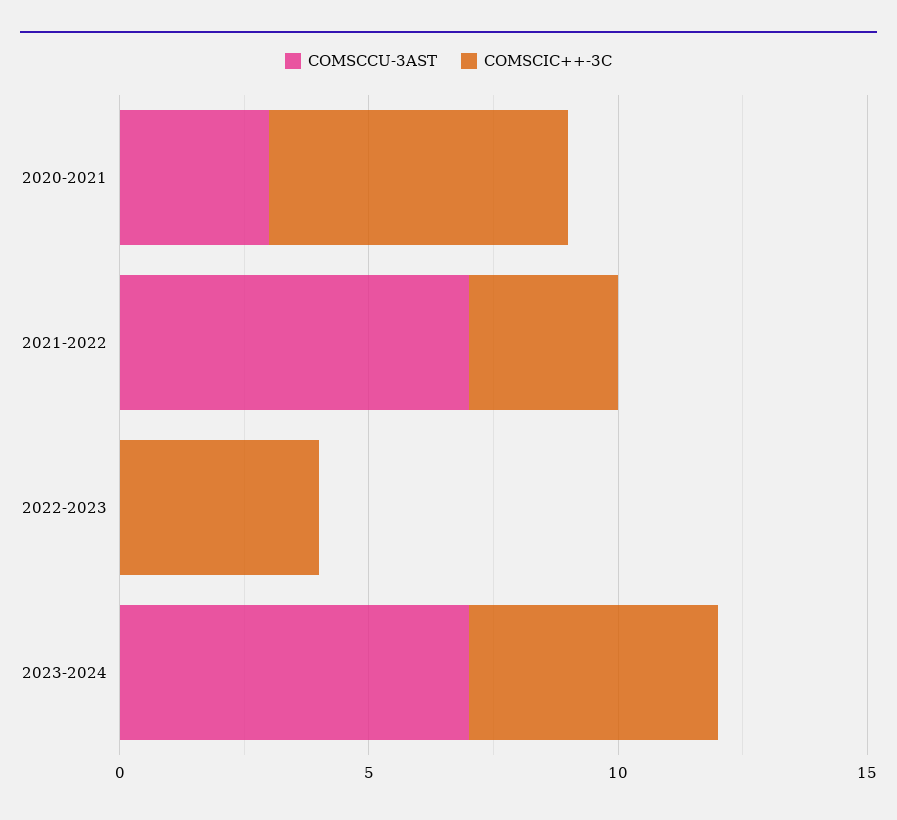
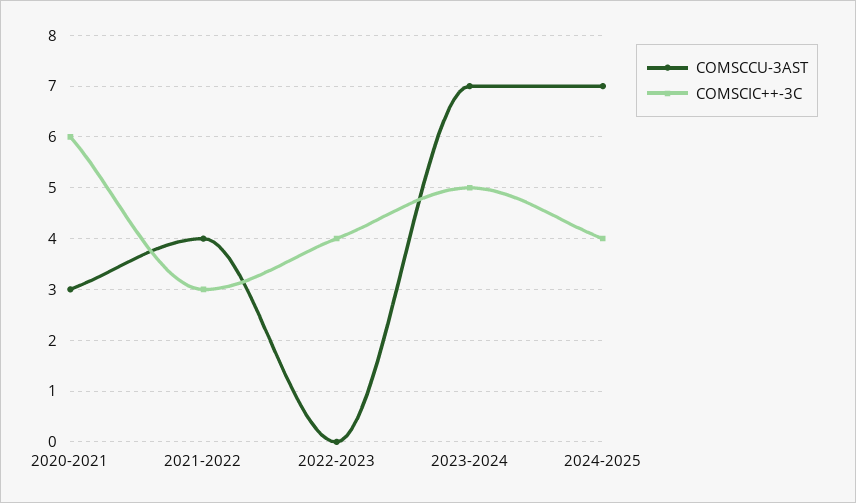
COMSCCU-3AST, 2021-2022: 7 -> 4
COMSCCU-3AST, 2024-2025: none -> 7
COMSCIC++-3C, 2024-2025: none -> 4

